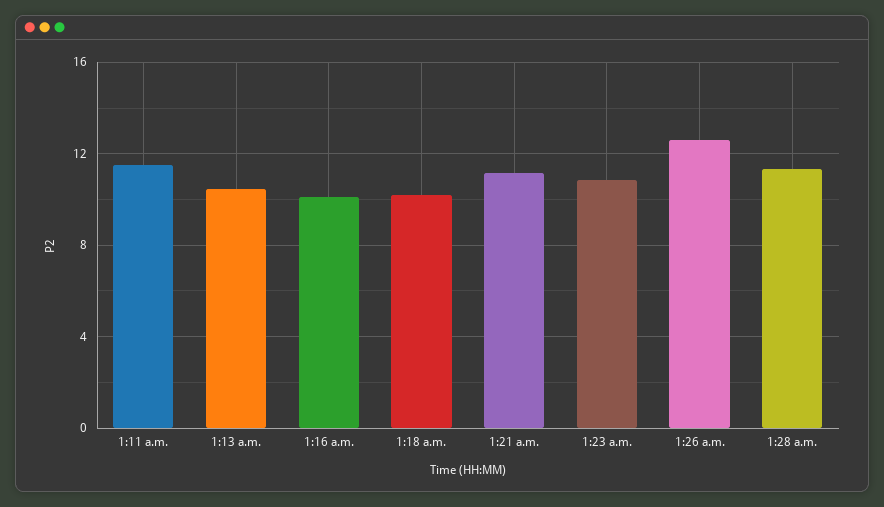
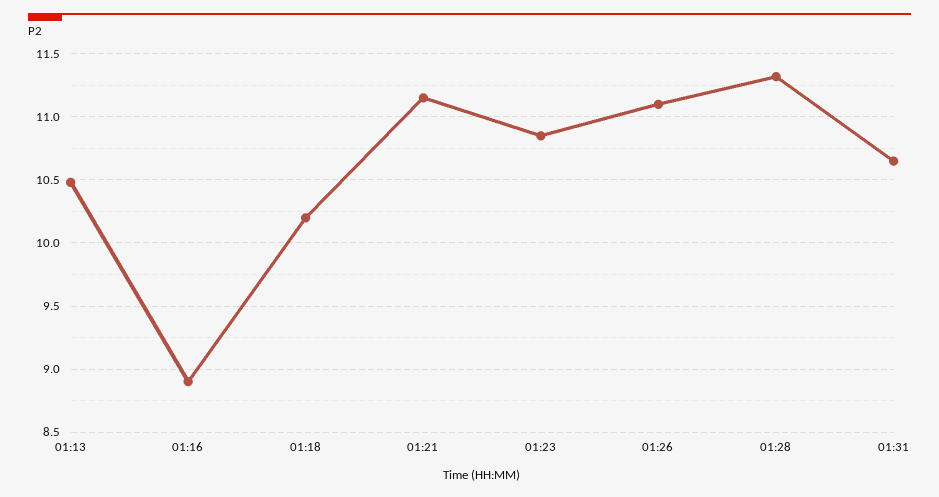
1:11 a.m.: 11.5 -> none
1:16 a.m.: 10 -> 8.9
1:26 a.m.: 12.5 -> 11.1
01:31: none -> 10.65

